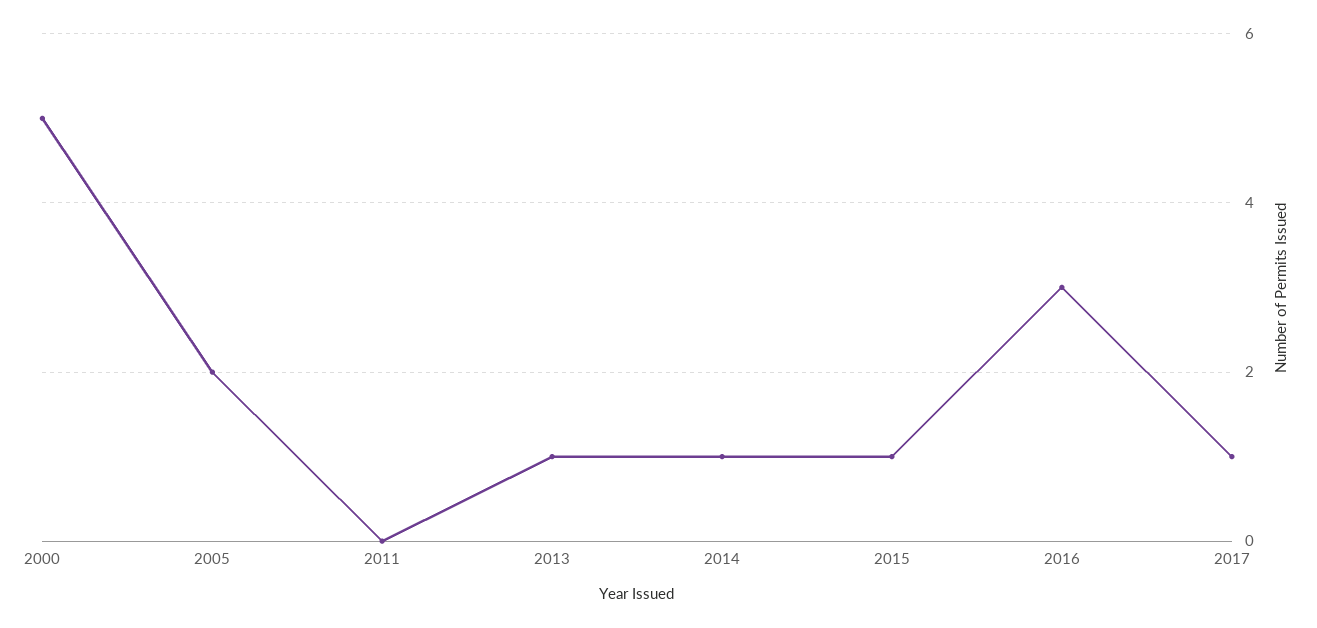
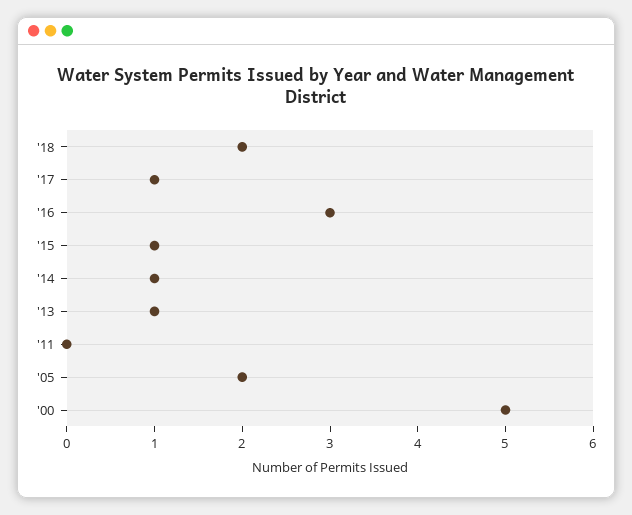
'18: none -> 2

